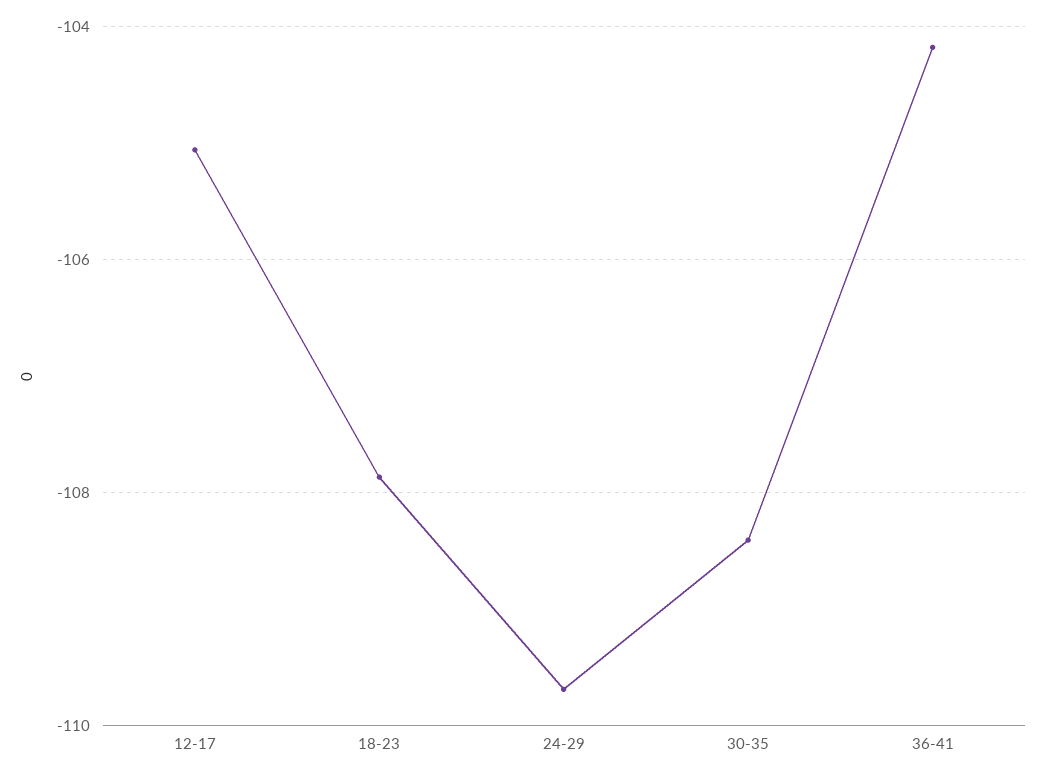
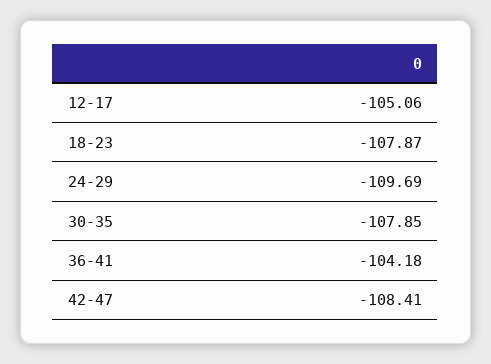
30-35: -108.4 -> -107.85
42-47: none -> -108.41

